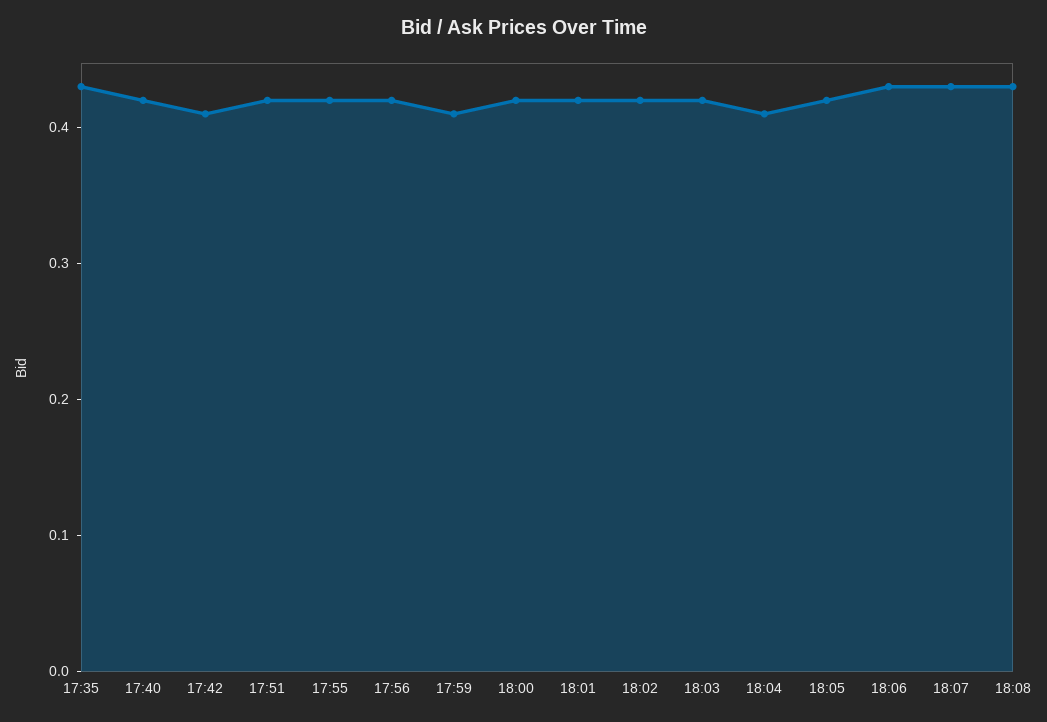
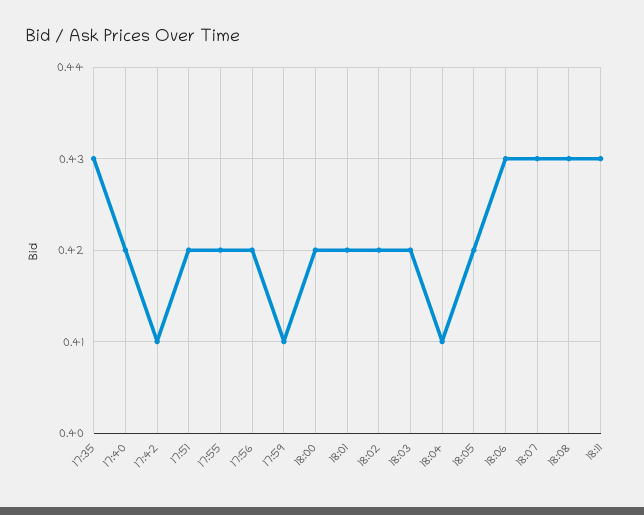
18:11: none -> 0.43

